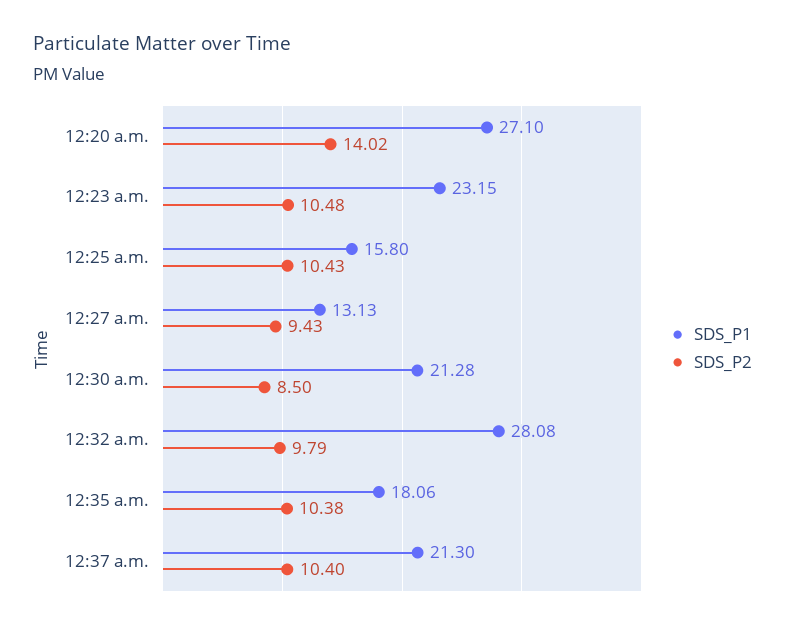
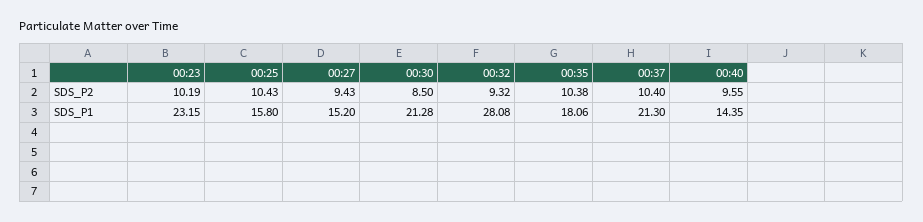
SDS_P1, 12:20 a.m.: 27.1 -> none
SDS_P2, 12:20 a.m.: 14.02 -> none
SDS_P2, 12:23 a.m.: 10.48 -> 10.19
SDS_P1, 12:27 a.m.: 13.13 -> 15.2
SDS_P2, 12:32 a.m.: 9.79 -> 9.32
SDS_P2, 00:40: none -> 9.55
SDS_P1, 00:40: none -> 14.35

